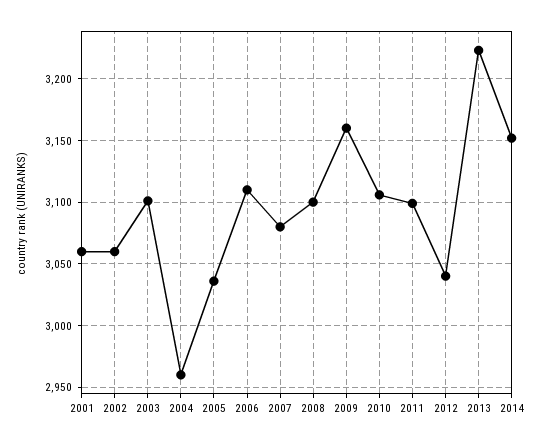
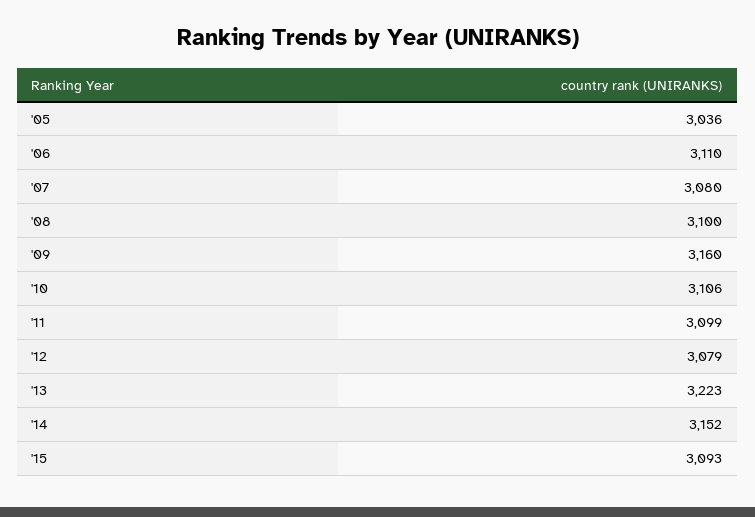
2001: 3060 -> none
2002: 3060 -> none
2003: 3100 -> none
2004: 2960 -> none
2012: 3040 -> 3079
'15: none -> 3093

